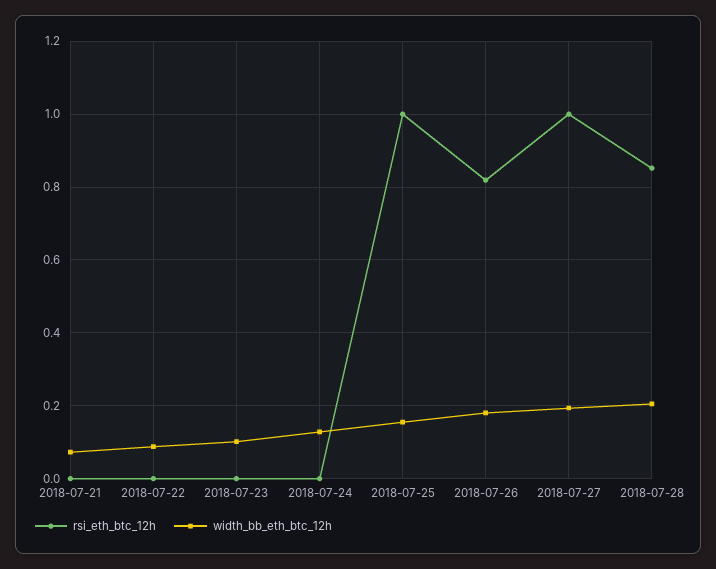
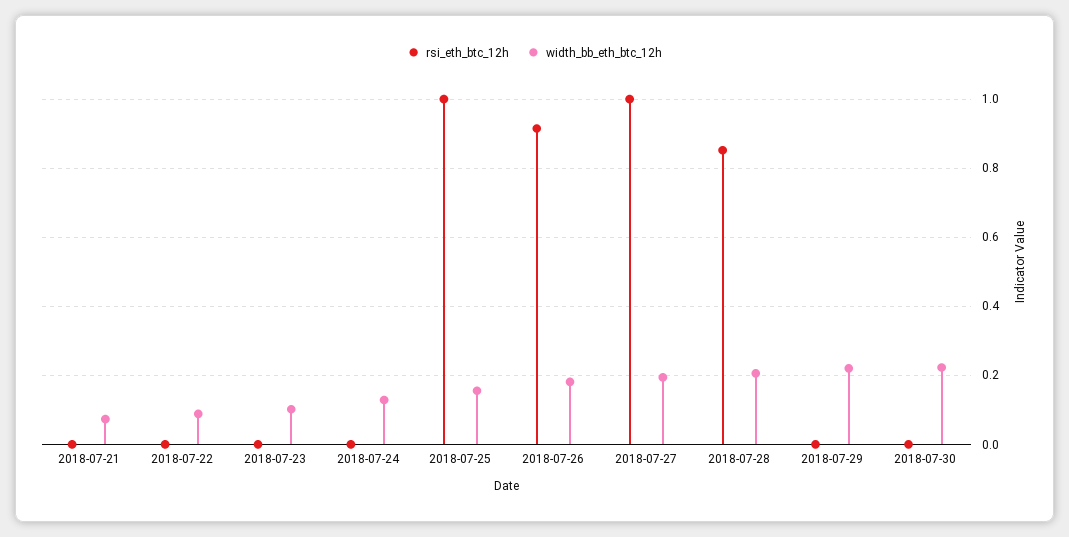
rsi_eth_btc_12h, 2018-07-26: 0.82 -> 0.92
rsi_eth_btc_12h, 2018-07-29: none -> 0
width_bb_eth_btc_12h, 2018-07-29: none -> 0.22
rsi_eth_btc_12h, 2018-07-30: none -> 0
width_bb_eth_btc_12h, 2018-07-30: none -> 0.22

